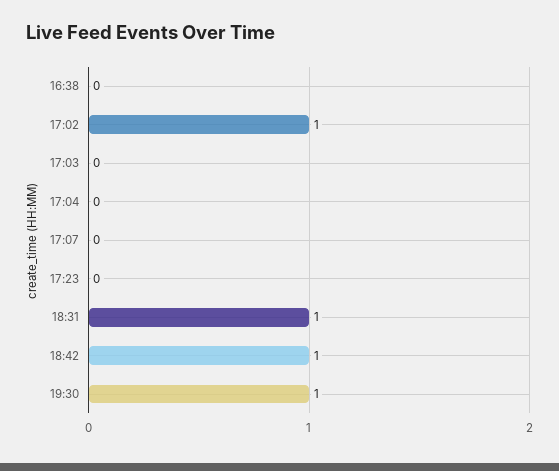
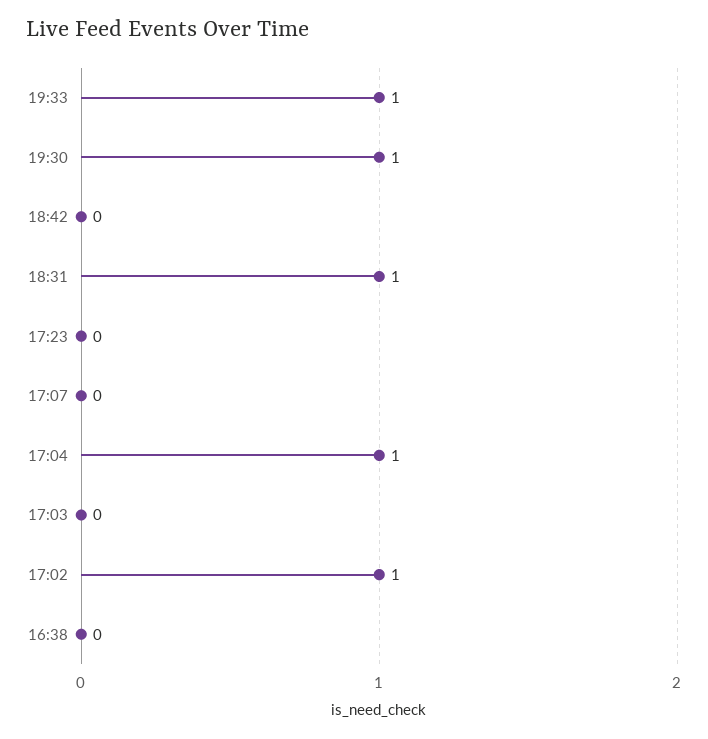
17:04: 0 -> 1
18:42: 1 -> 0
19:33: none -> 1

